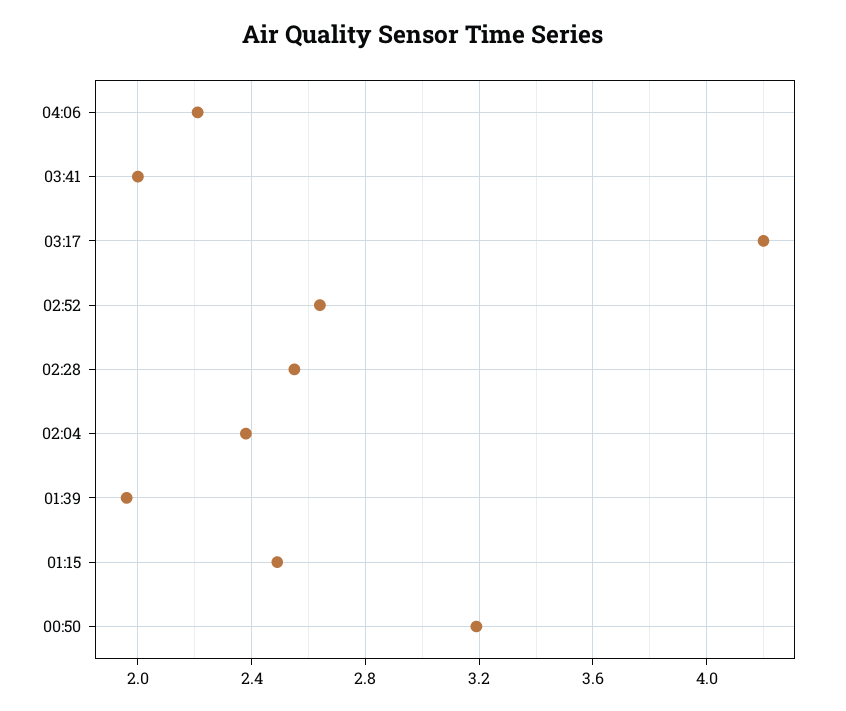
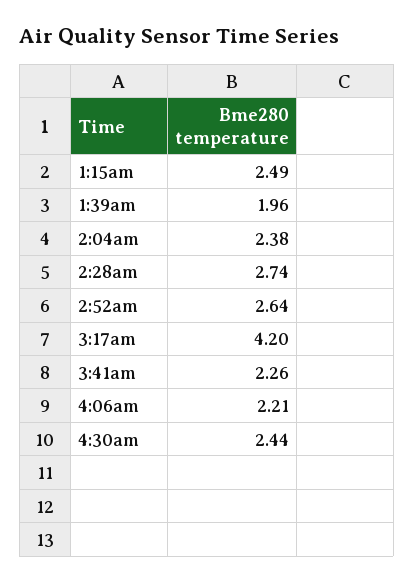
03:41: 2 -> 2.26
02:28: 2.55 -> 2.74
00:50: 3.2 -> none
4:30am: none -> 2.44

